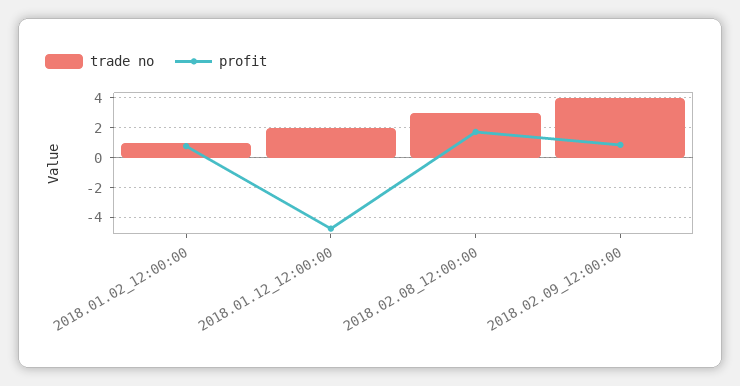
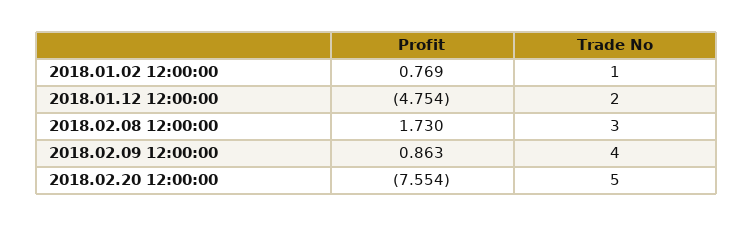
profit, 2018.02.20 12:00:00: none -> -7.554
trade no, 2018.02.20 12:00:00: none -> 5

